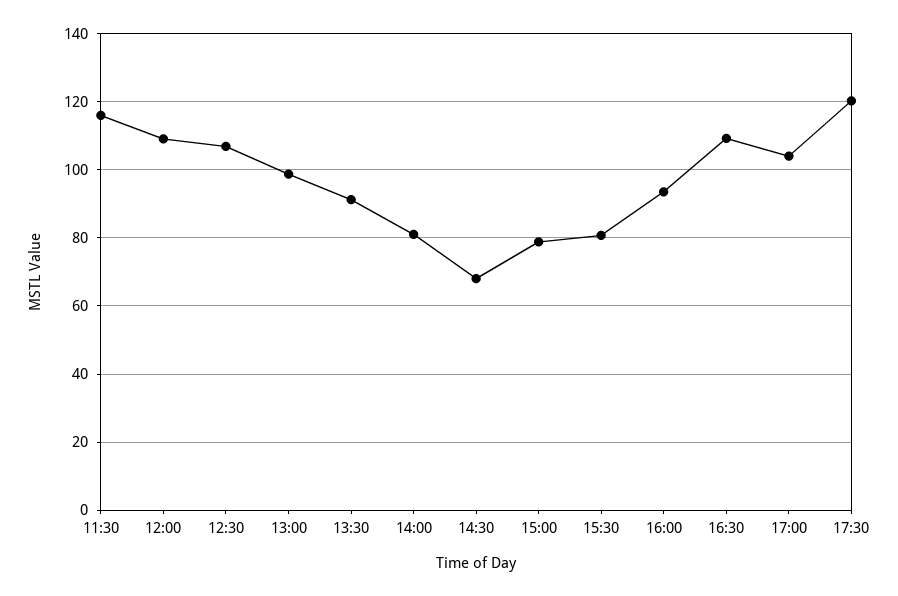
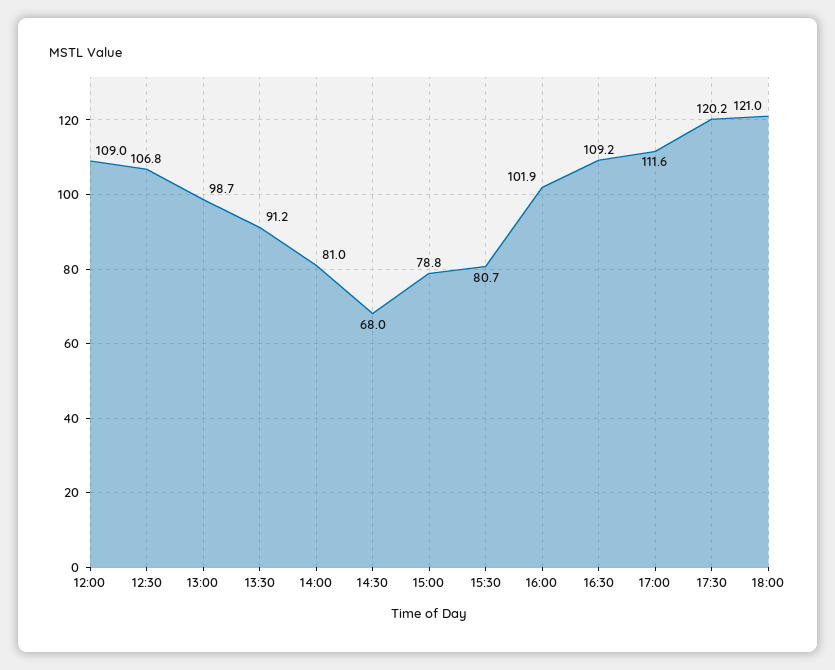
11:30: 116 -> none
16:00: 94 -> 101.9
17:00: 104 -> 111.6
18:00: none -> 121

